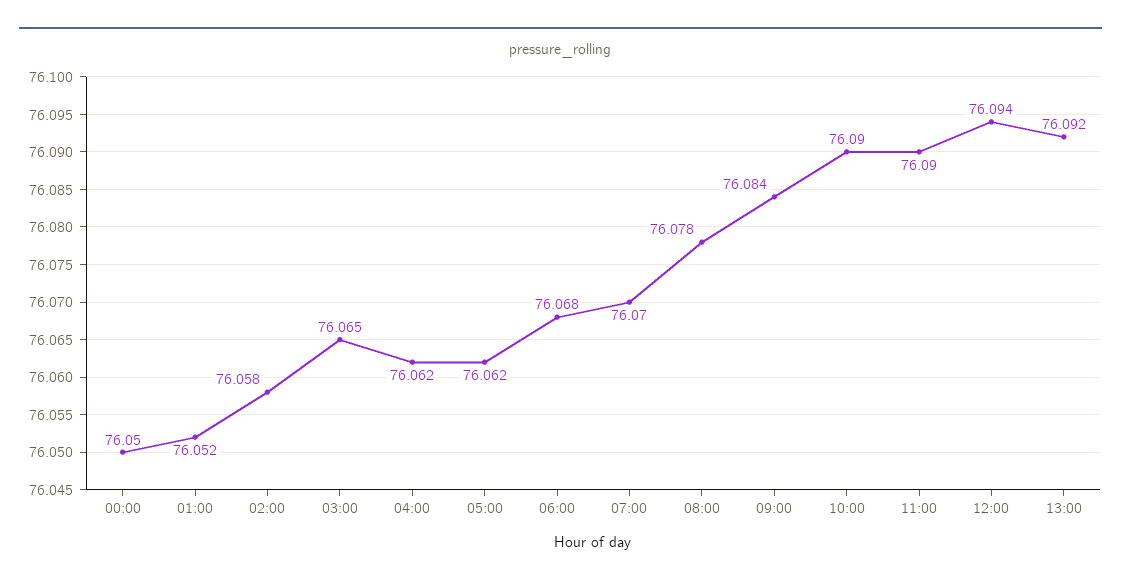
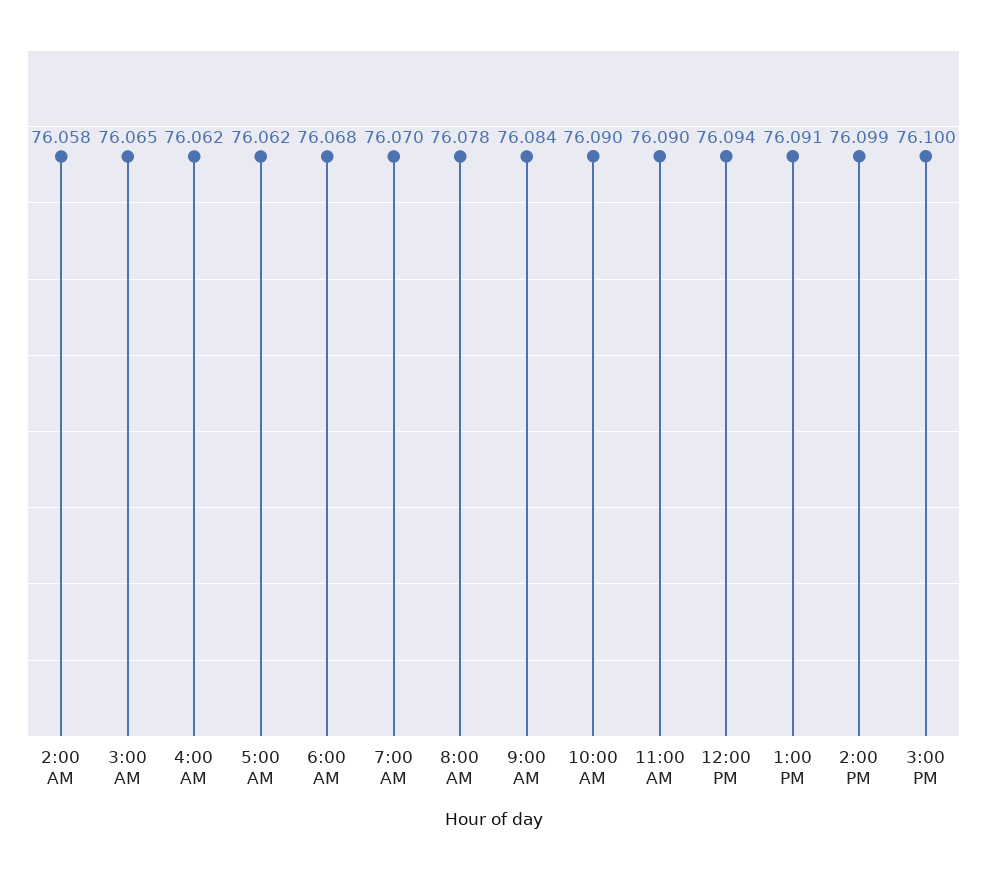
00:00: 76.05 -> none
01:00: 76.052 -> none
13:00: 76.092 -> 76.091
2:00 PM: none -> 76.099
3:00 PM: none -> 76.1

